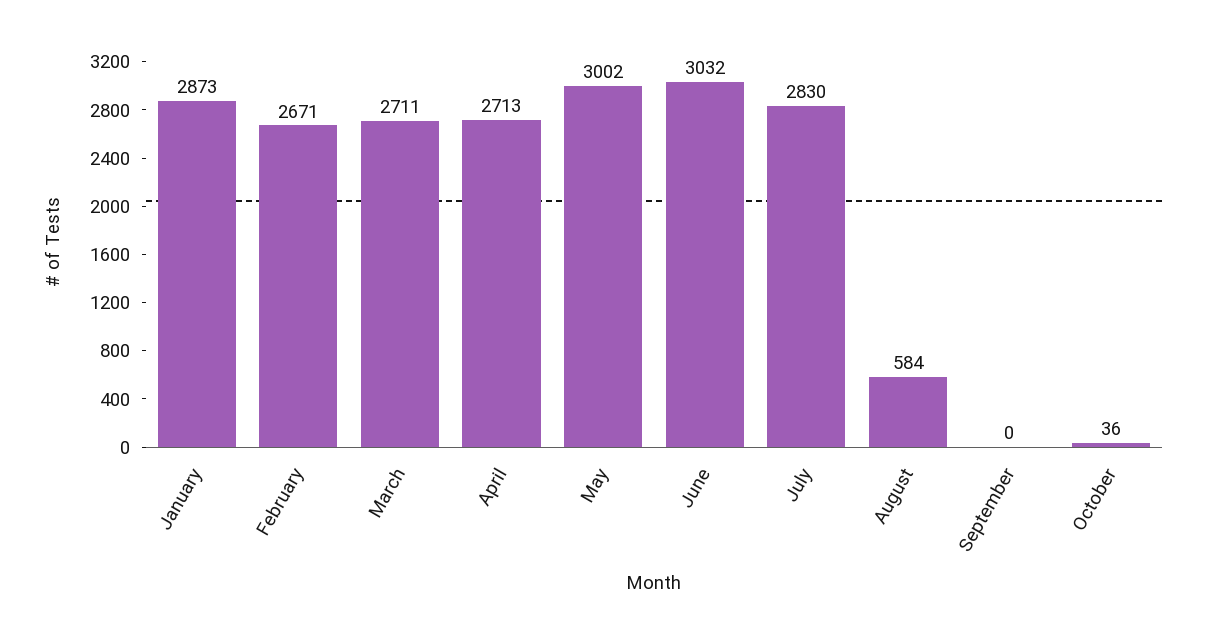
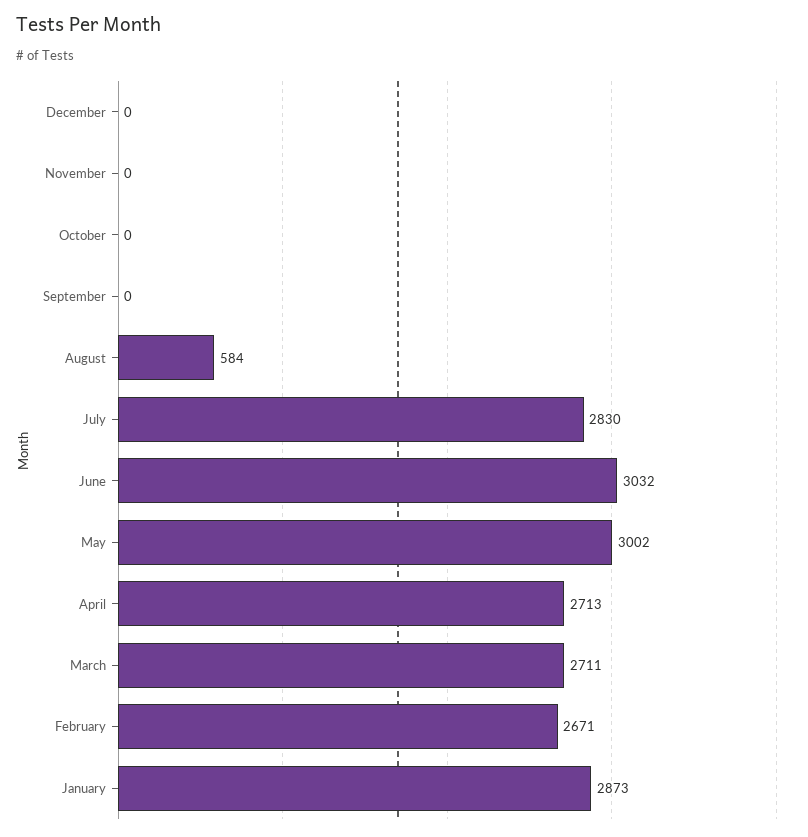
October: 36 -> 0
December: none -> 0
November: none -> 0

